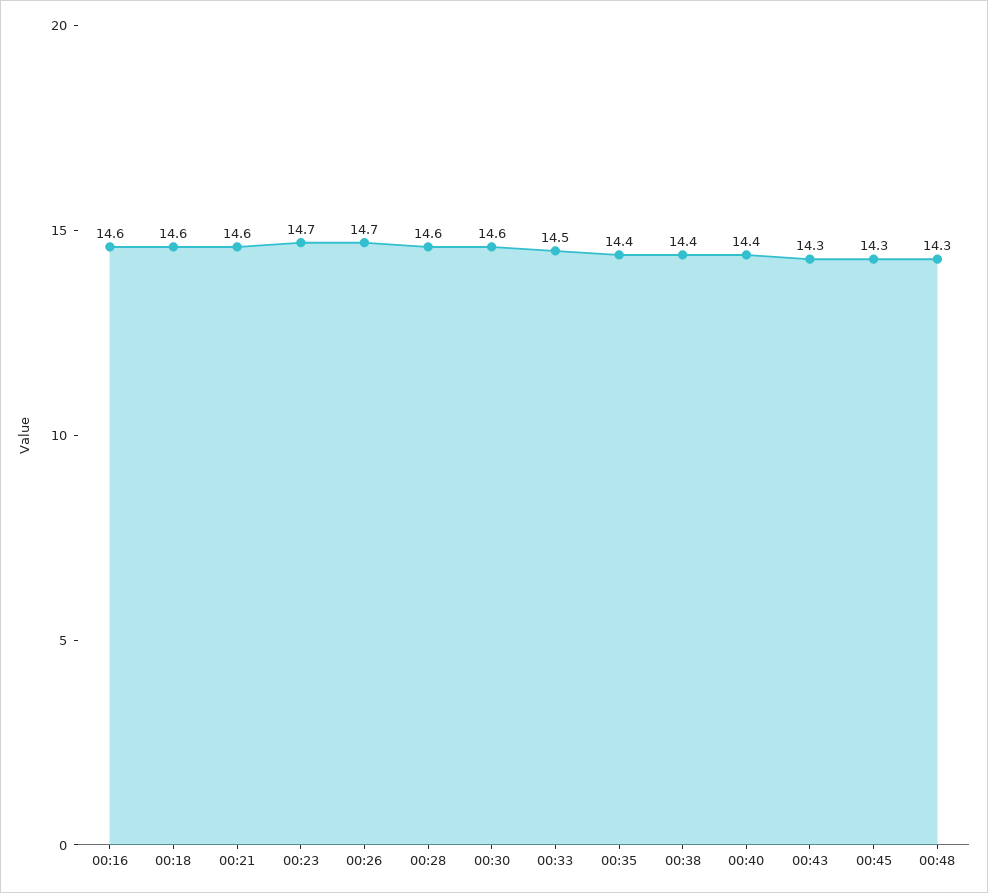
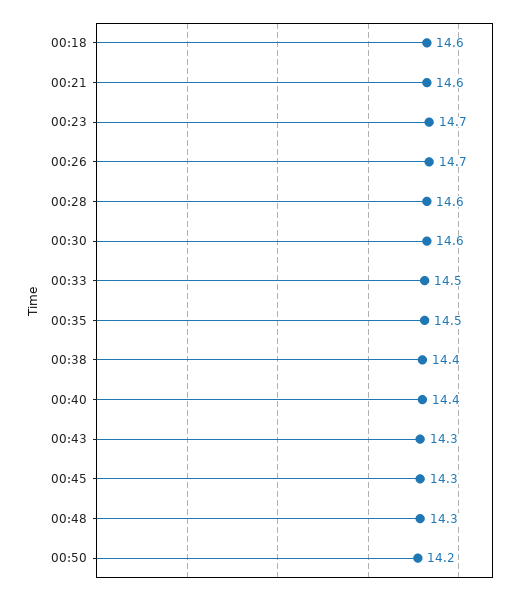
00:16: 14.6 -> none
00:35: 14.4 -> 14.5
00:50: none -> 14.2

